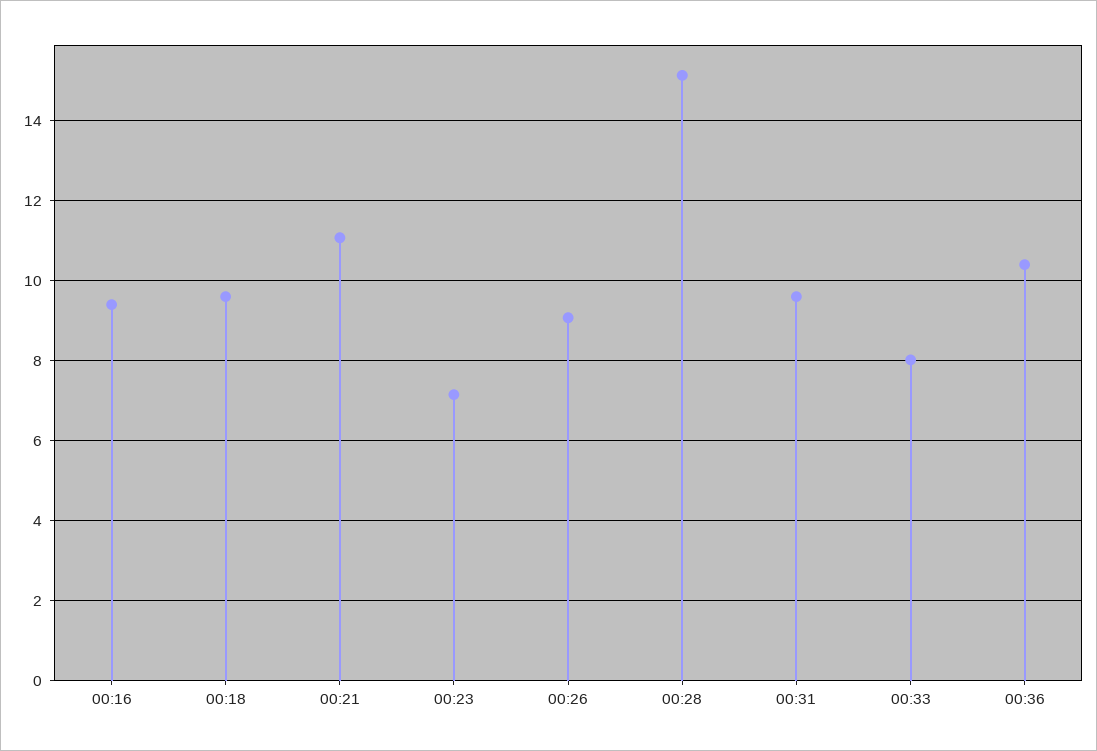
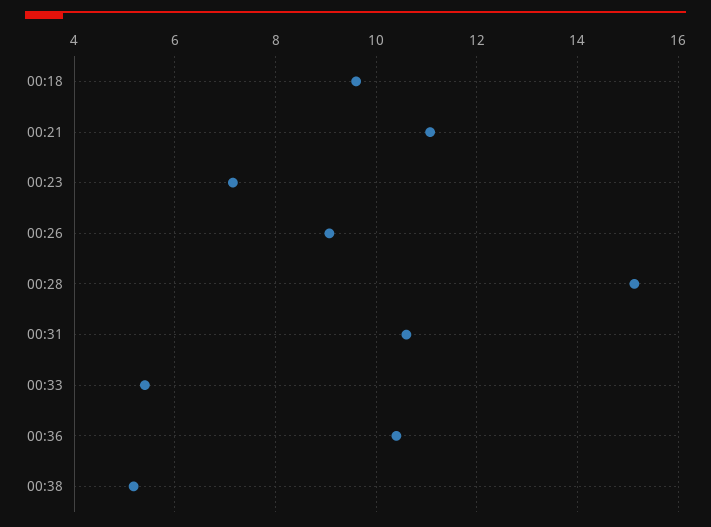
00:16: 9.4 -> none
00:31: 9.6 -> 10.6
00:33: 8 -> 5.4
00:38: none -> 5.2

